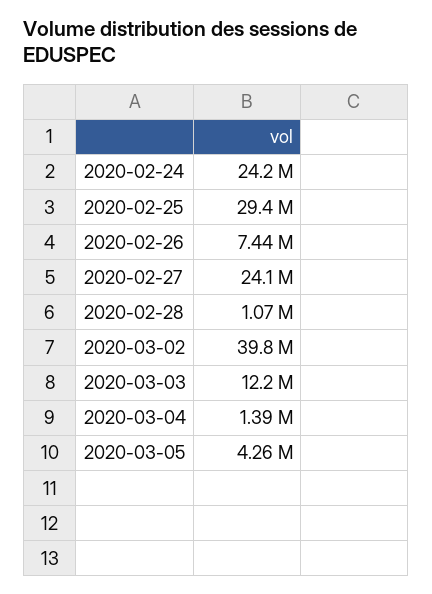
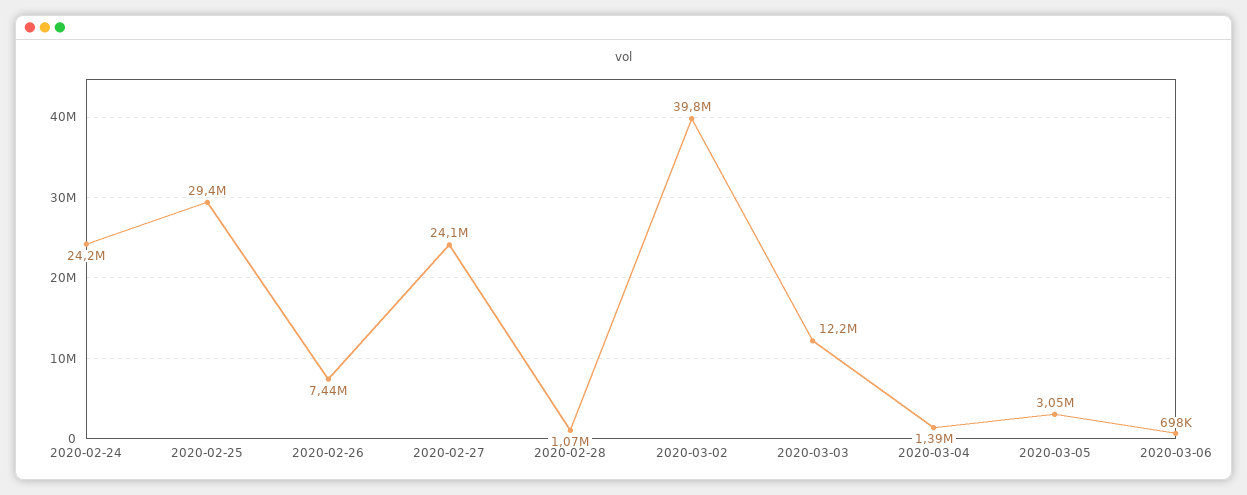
2020-03-05: 4260000 -> 3050000
2020-03-06: none -> 698000

